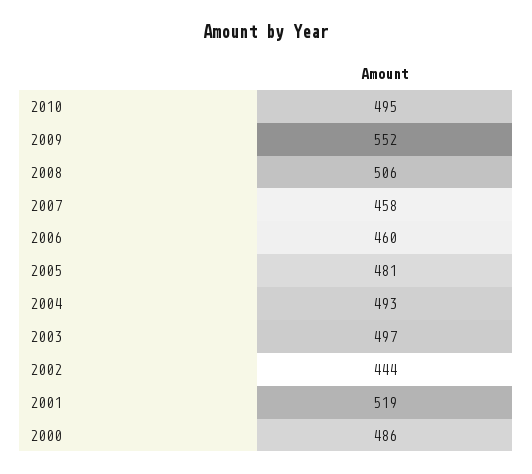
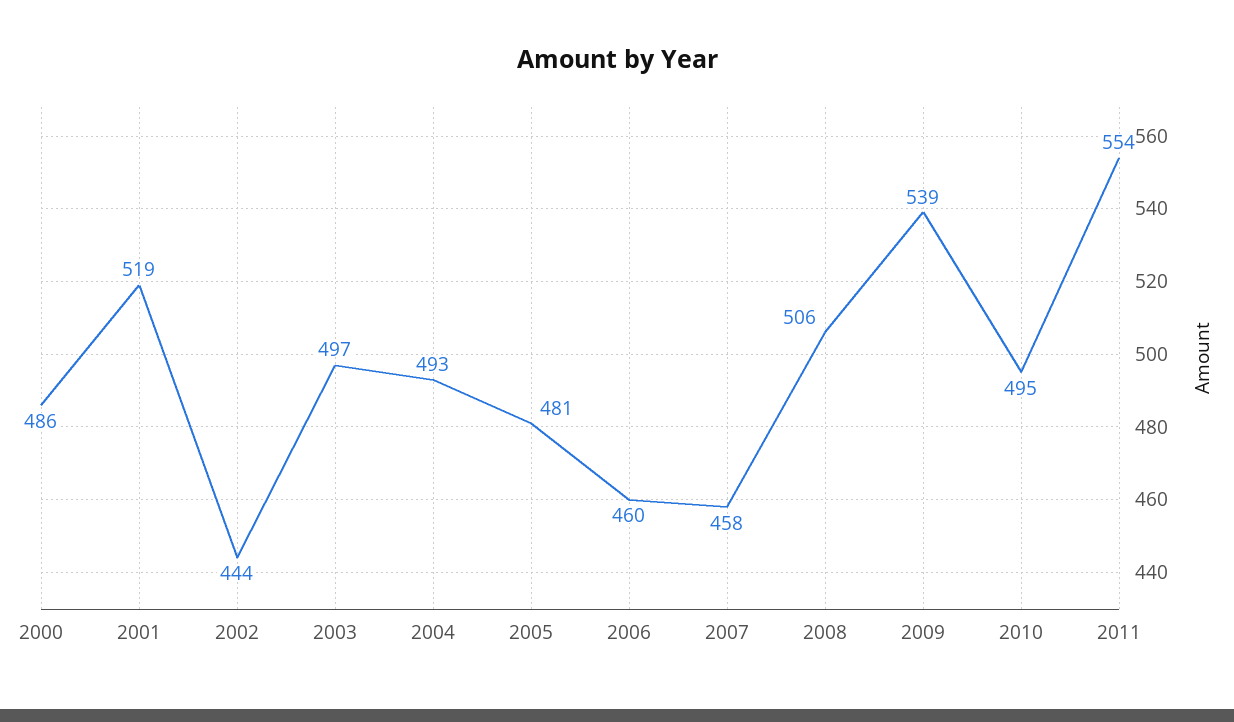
2009: 552 -> 539
2011: none -> 554

